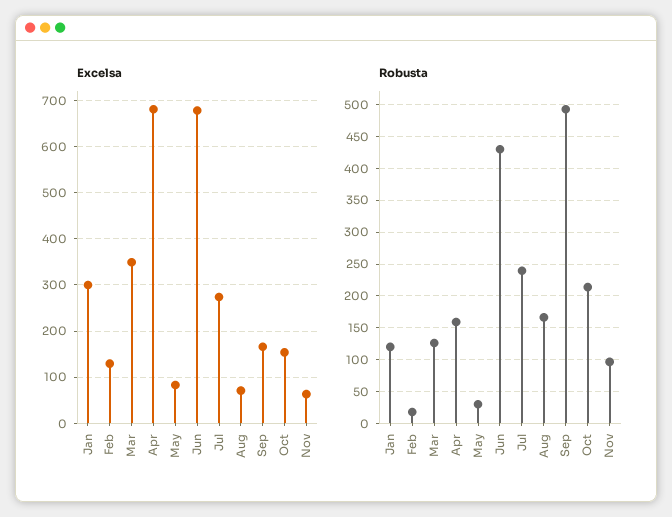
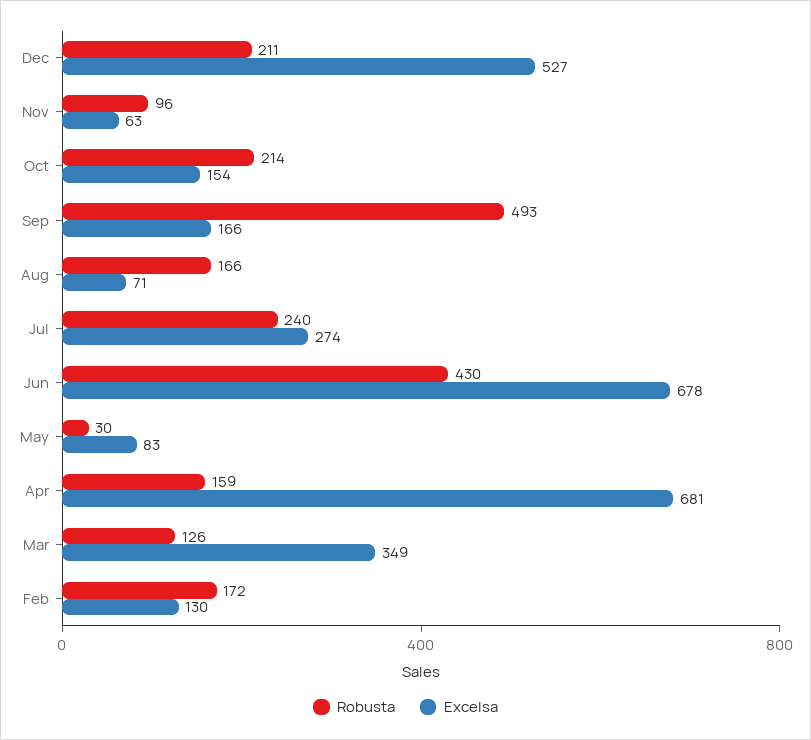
Excelsa, Jan: 300 -> none
Robusta, Jan: 120 -> none
Robusta, Feb: 20 -> 172
Robusta, Dec: none -> 211
Excelsa, Dec: none -> 527

